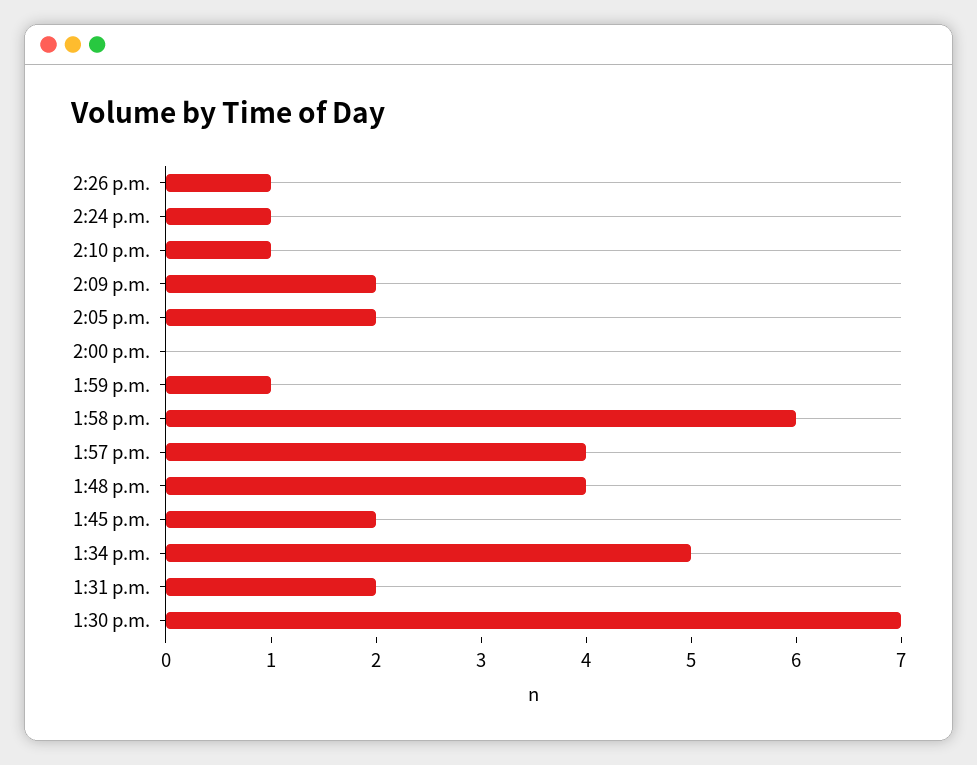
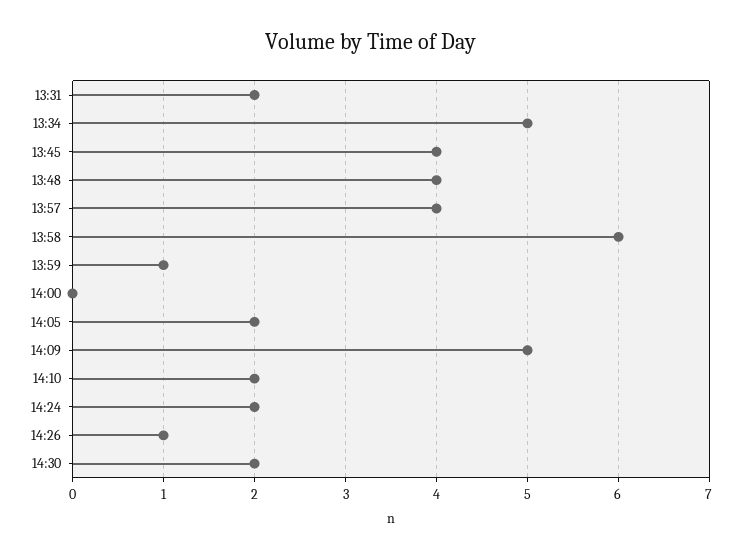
2:24 p.m.: 1 -> 2
2:10 p.m.: 1 -> 2
2:09 p.m.: 2 -> 5
1:45 p.m.: 2 -> 4
1:30 p.m.: 7 -> none
14:30: none -> 2

